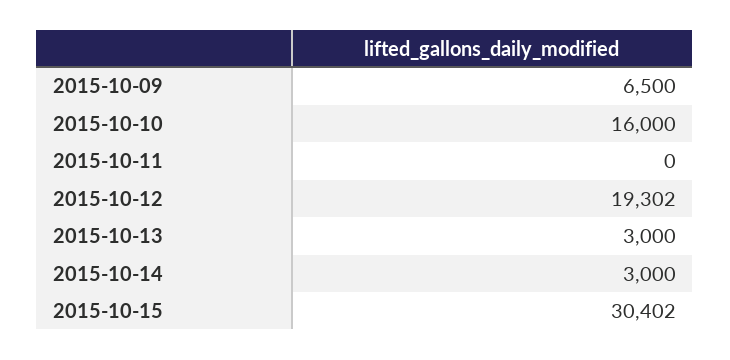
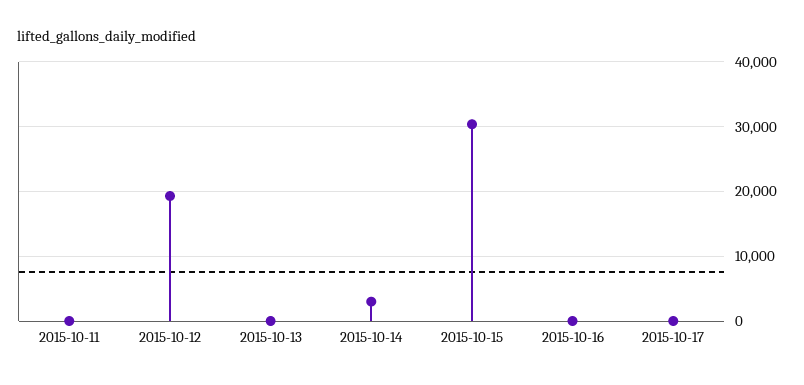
2015-10-09: 6500 -> none
2015-10-10: 16000 -> none
2015-10-13: 3000 -> 0
2015-10-16: none -> 0
2015-10-17: none -> 0

